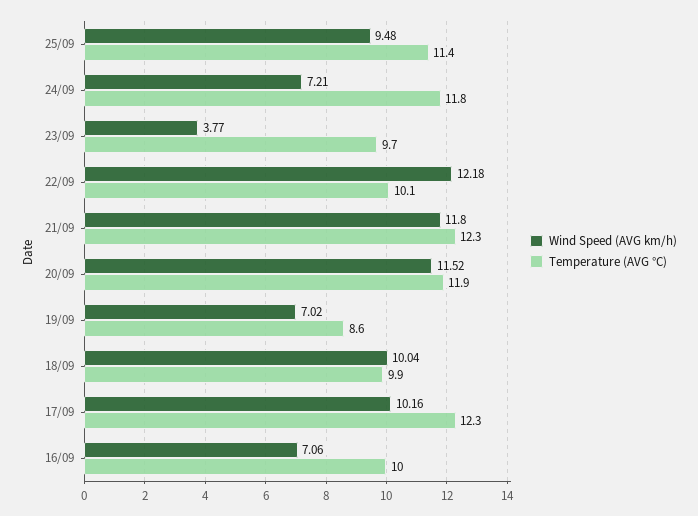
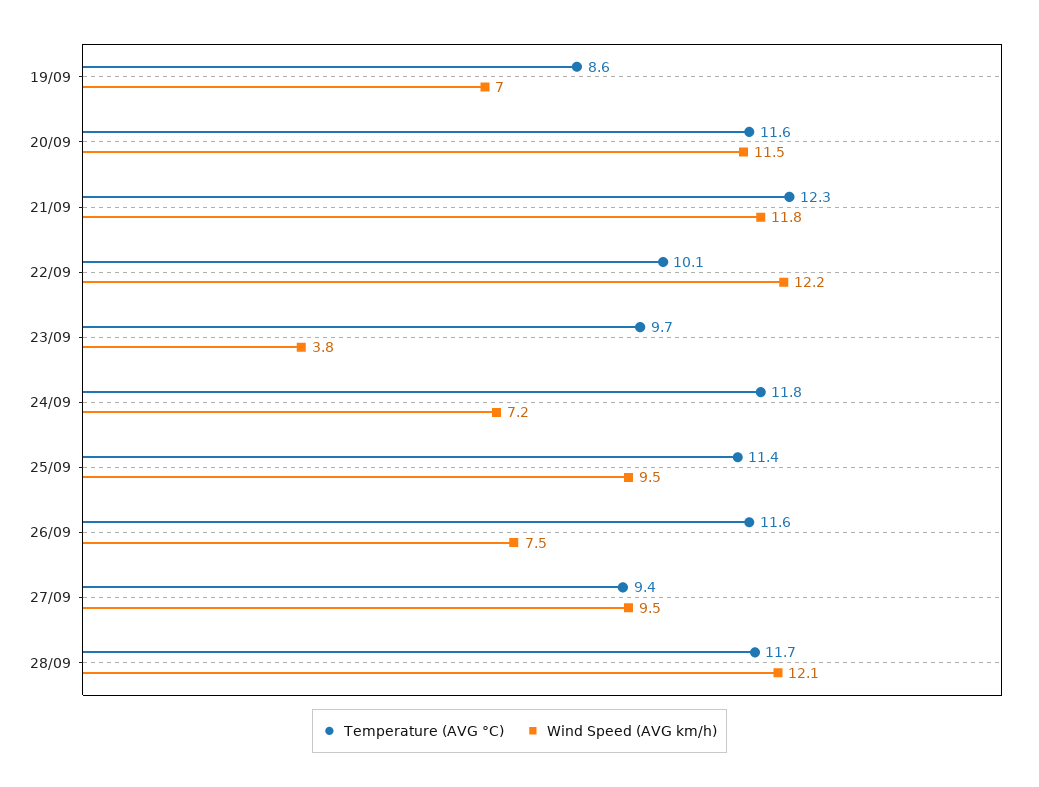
Temperature (AVG °C), 20/09: 11.9 -> 11.6
Wind Speed (AVG km/h), 18/09: 10.04 -> none
Temperature (AVG °C), 18/09: 9.9 -> none
Wind Speed (AVG km/h), 17/09: 10.16 -> none
Temperature (AVG °C), 17/09: 12.3 -> none
Wind Speed (AVG km/h), 16/09: 7.06 -> none
Temperature (AVG °C), 16/09: 10 -> none
Temperature (AVG °C), 26/09: none -> 11.6
Wind Speed (AVG km/h), 26/09: none -> 7.5
Temperature (AVG °C), 27/09: none -> 9.4
Wind Speed (AVG km/h), 27/09: none -> 9.5
Temperature (AVG °C), 28/09: none -> 11.7
Wind Speed (AVG km/h), 28/09: none -> 12.1

